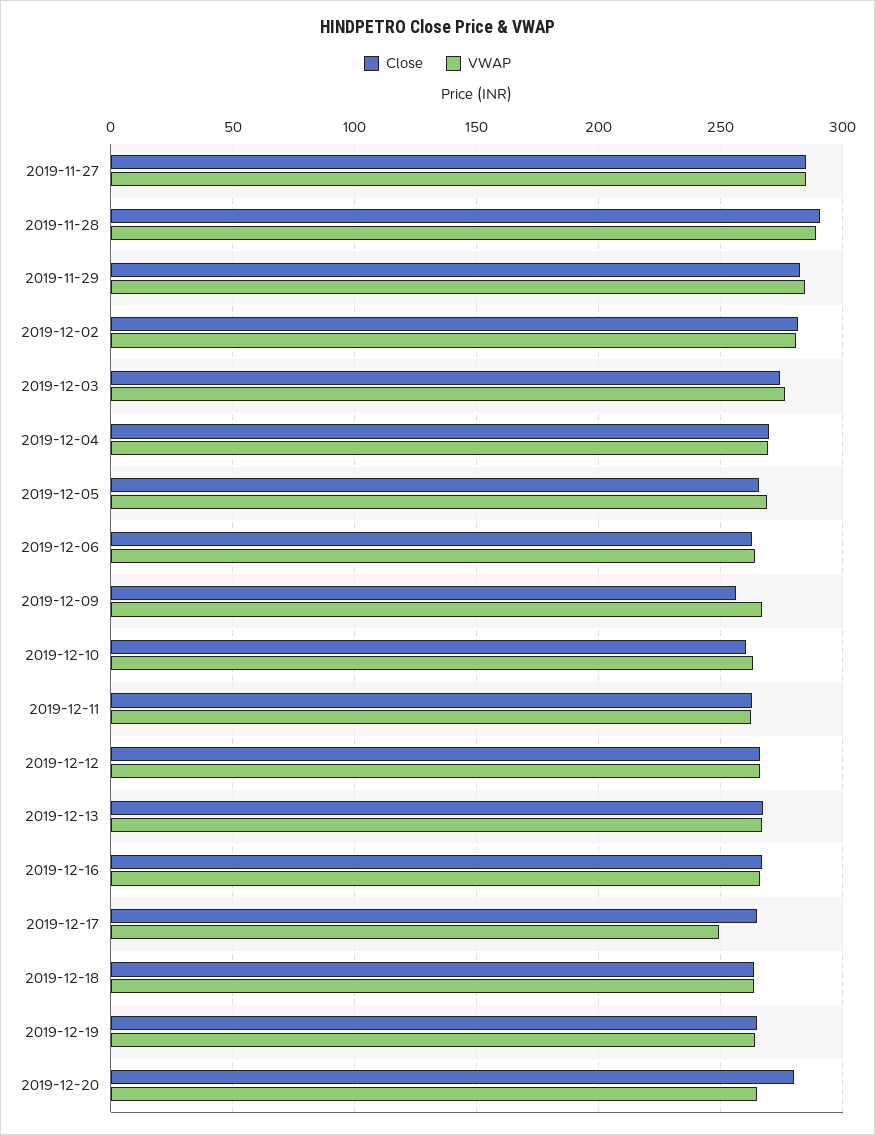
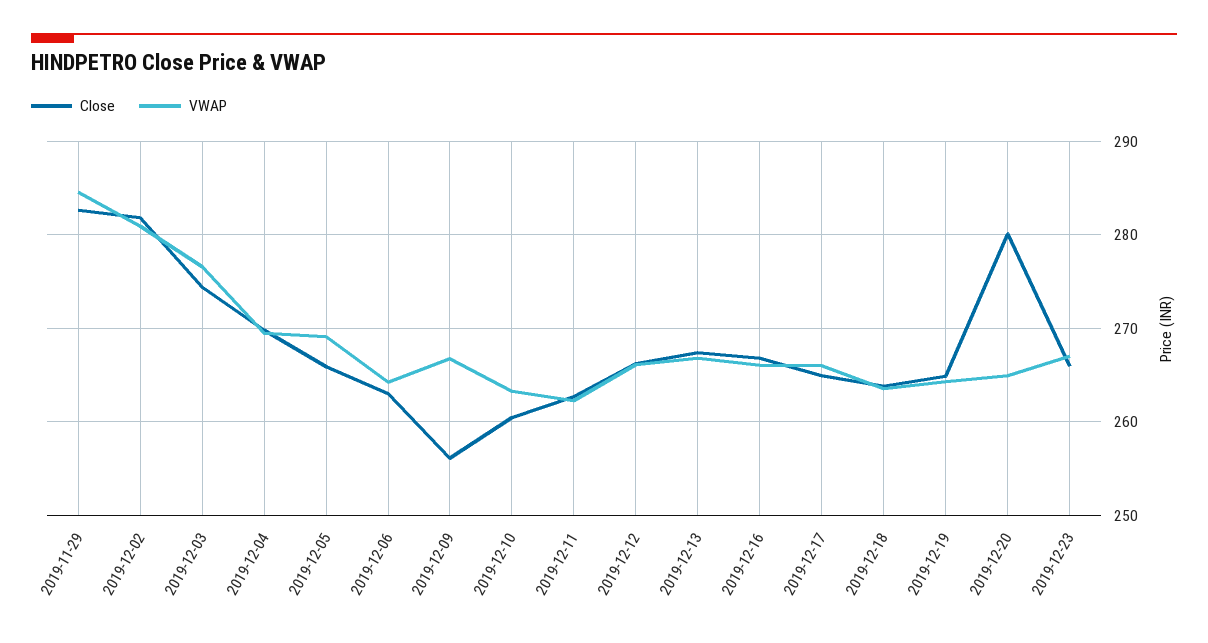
Close, 2019-11-27: 285 -> none
VWAP, 2019-11-27: 285 -> none
Close, 2019-11-28: 290 -> none
VWAP, 2019-11-28: 290 -> none
VWAP, 2019-12-17: 250 -> 266
Close, 2019-12-23: none -> 266
VWAP, 2019-12-23: none -> 267

